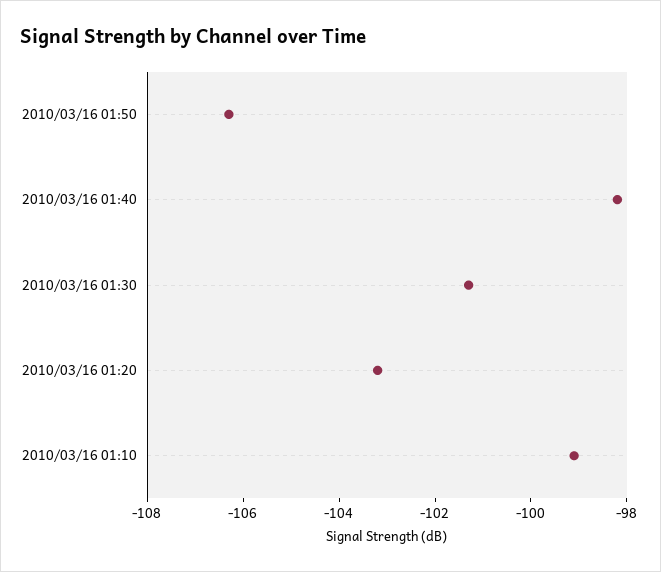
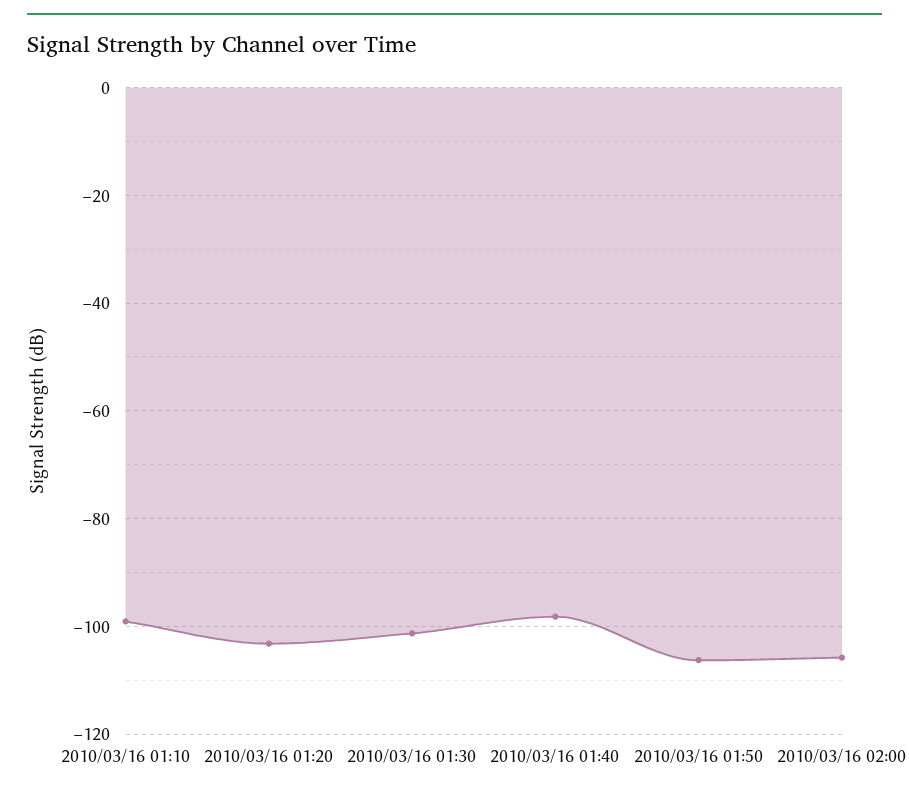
2010/03/16 02:00: none -> -106

